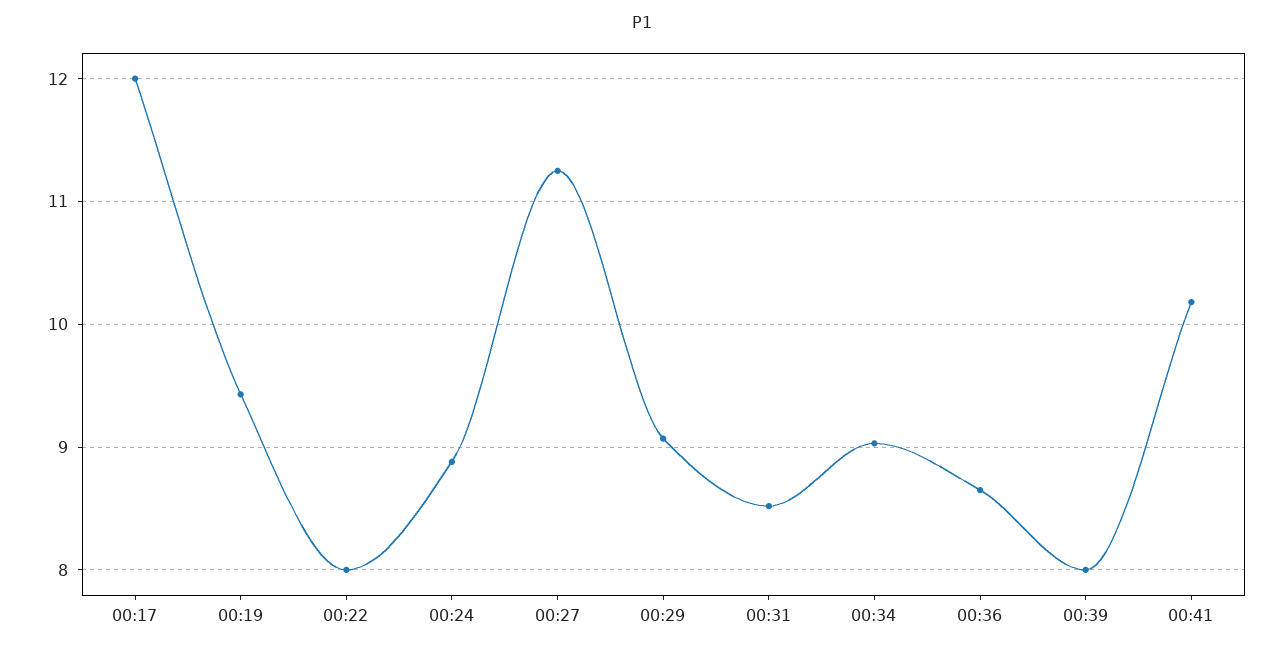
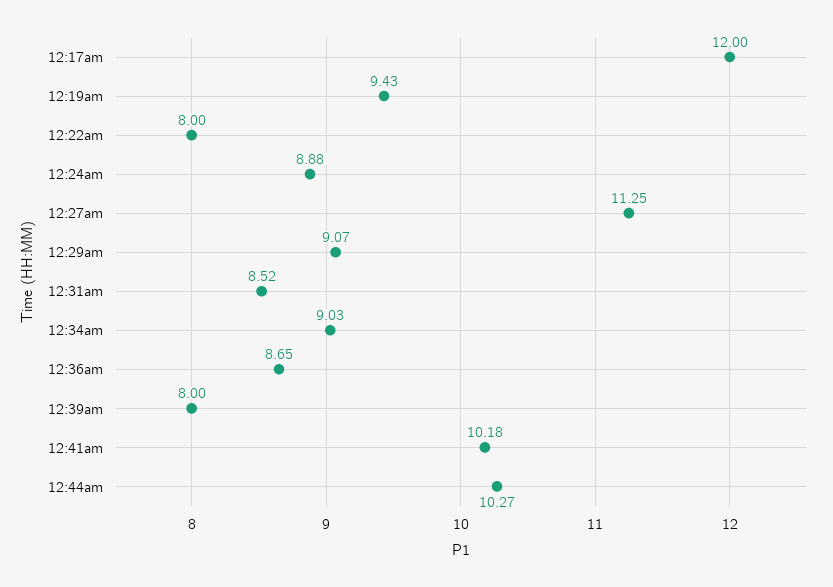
12:44am: none -> 10.27

